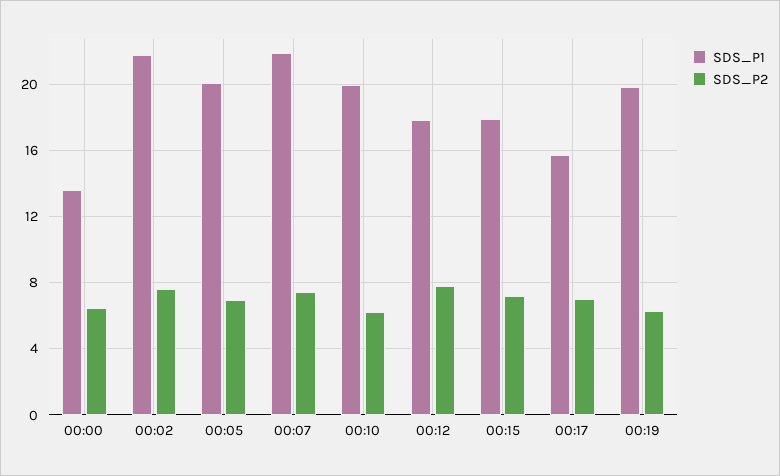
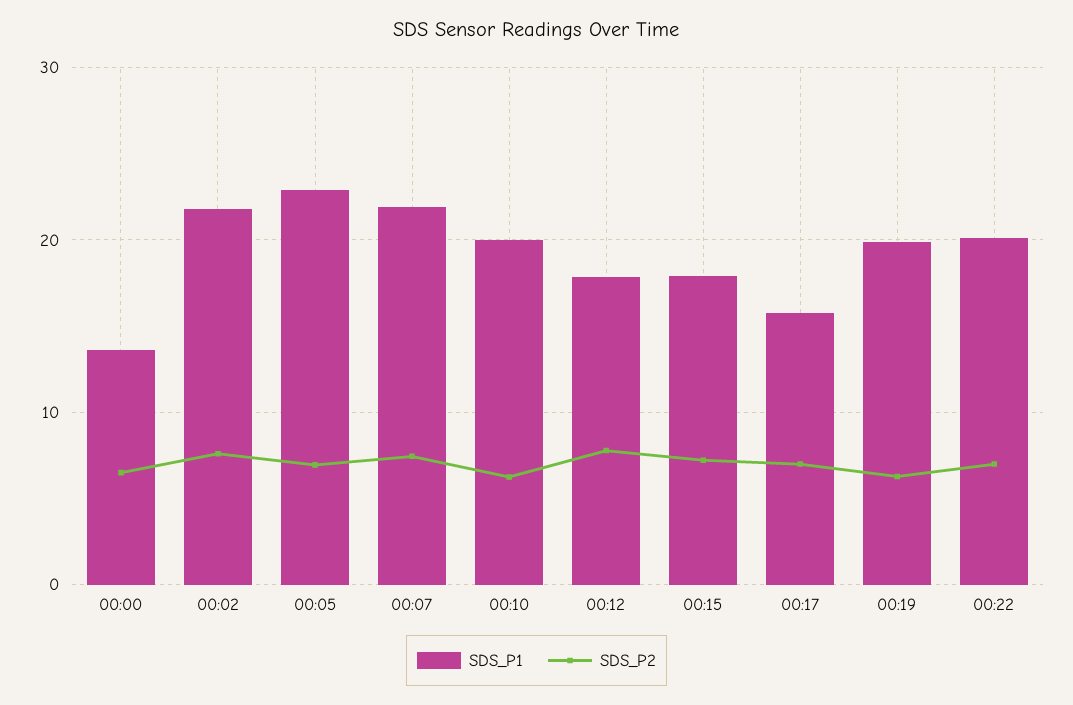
SDS_P1, 00:05: 20 -> 23
SDS_P1, 00:22: none -> 20
SDS_P2, 00:22: none -> 7

